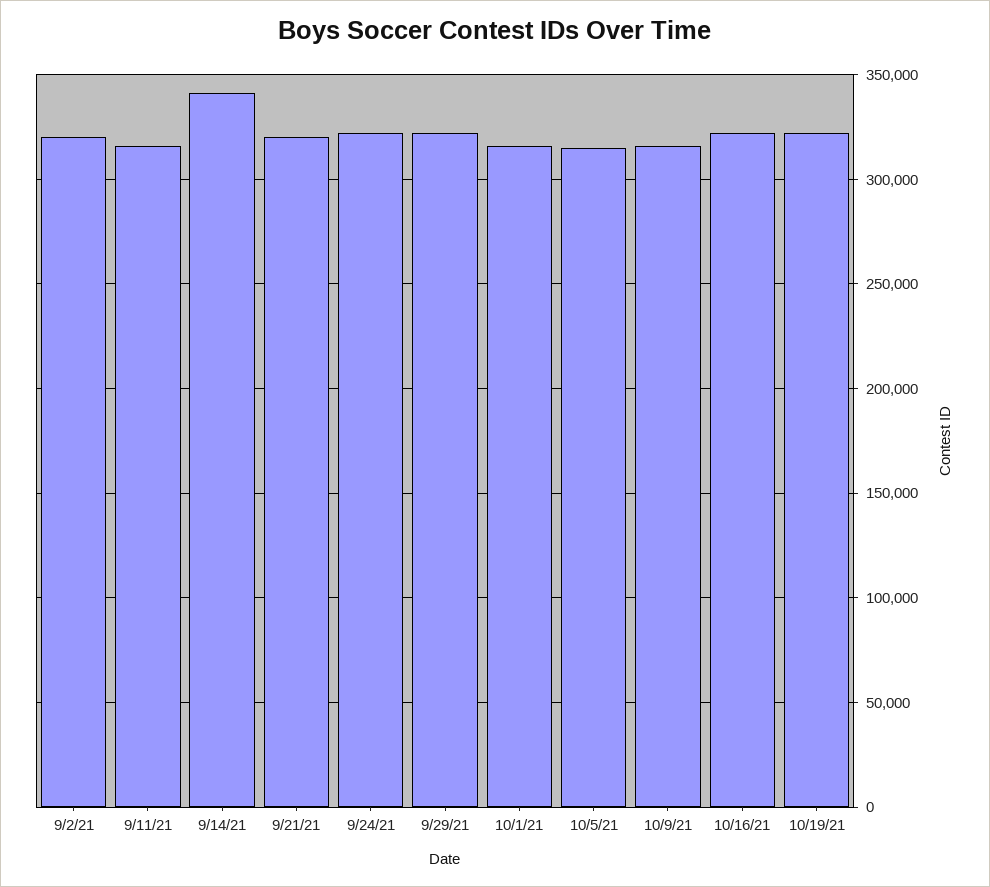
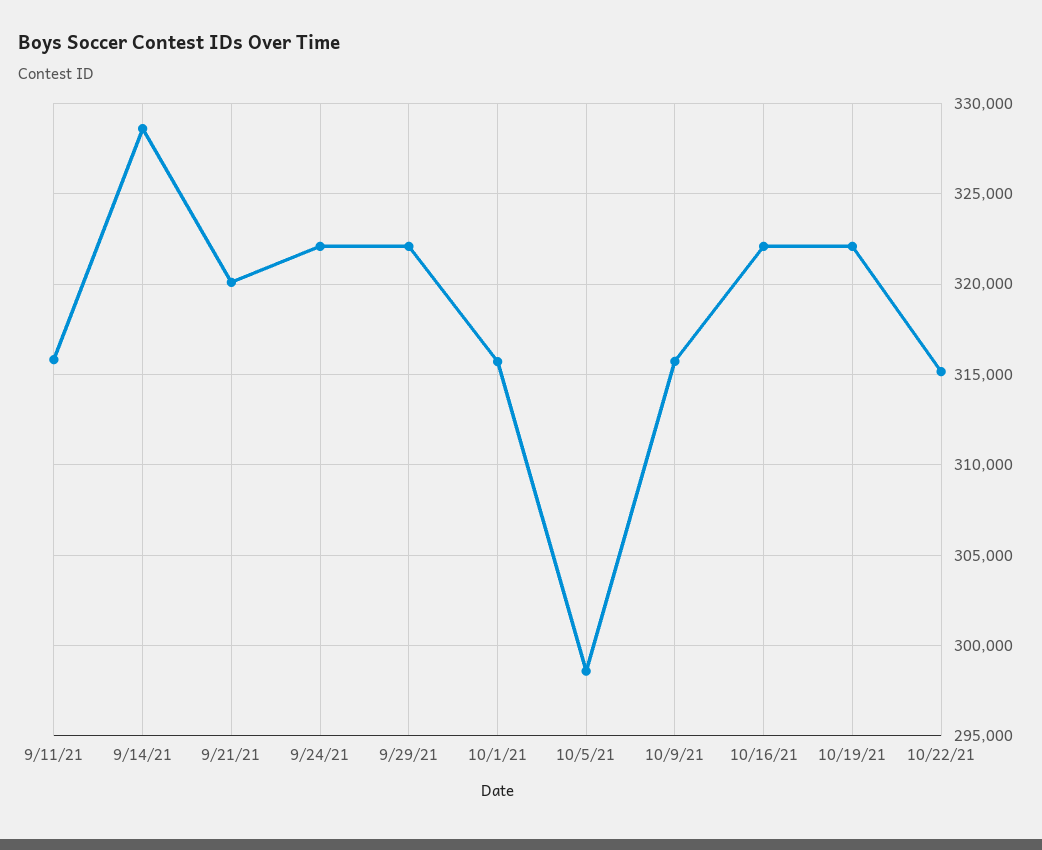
9/2/21: 320000 -> none
9/14/21: 340000 -> 328500
10/5/21: 315000 -> 298500
10/22/21: none -> 315000

